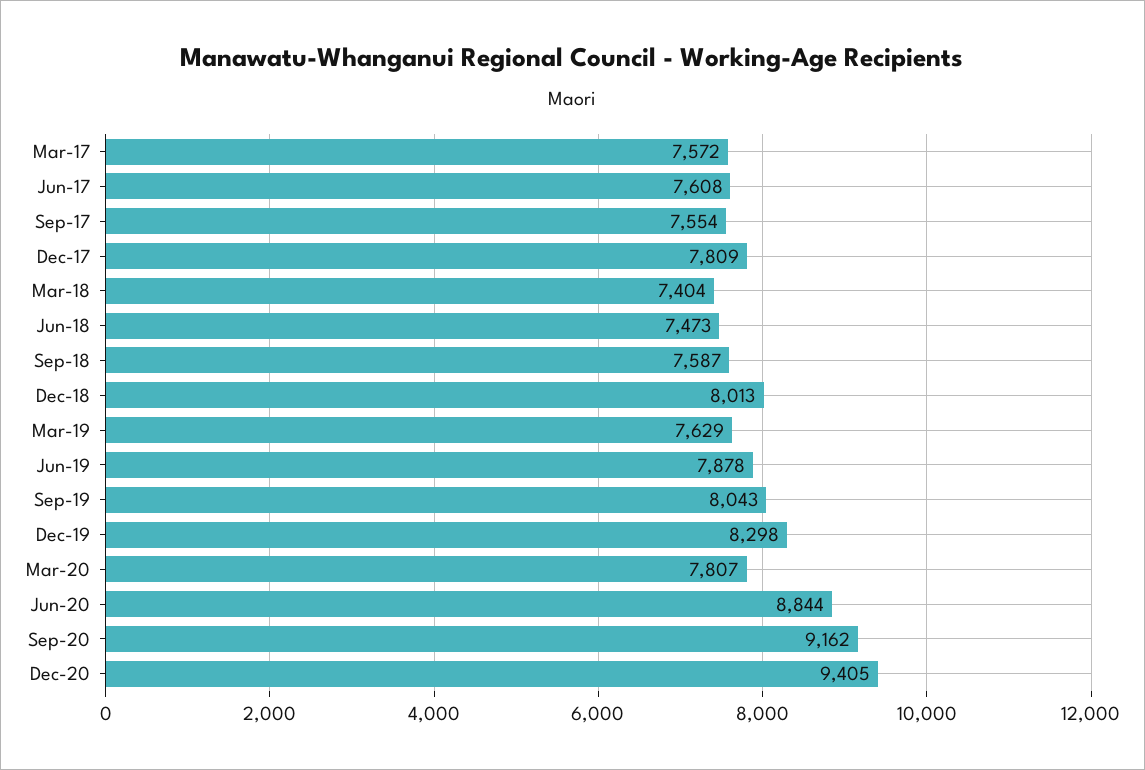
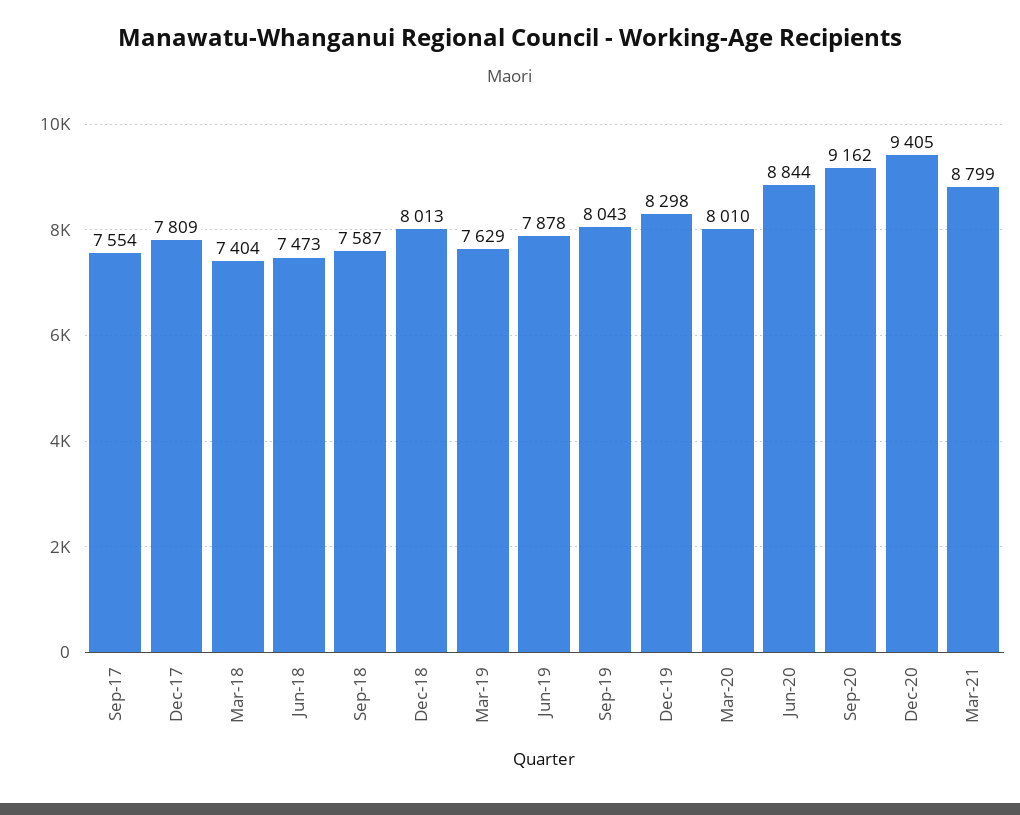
Mar-17: 7572 -> none
Jun-17: 7608 -> none
Mar-20: 7807 -> 8010
Mar-21: none -> 8799

